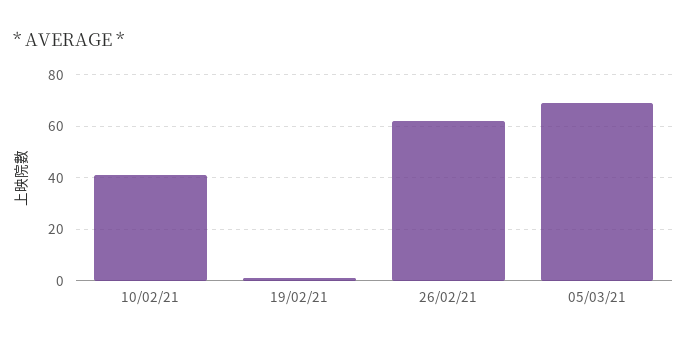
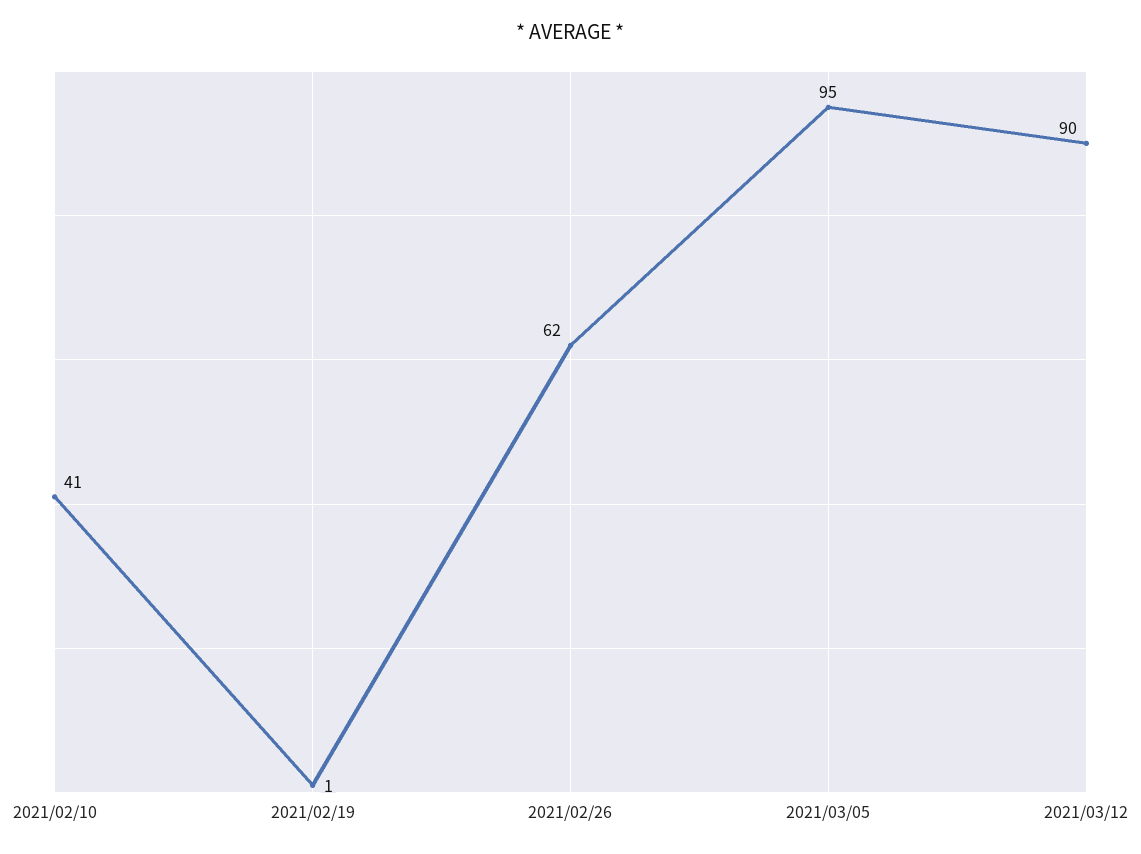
05/03/21: 70 -> 95
2021/03/12: none -> 90

